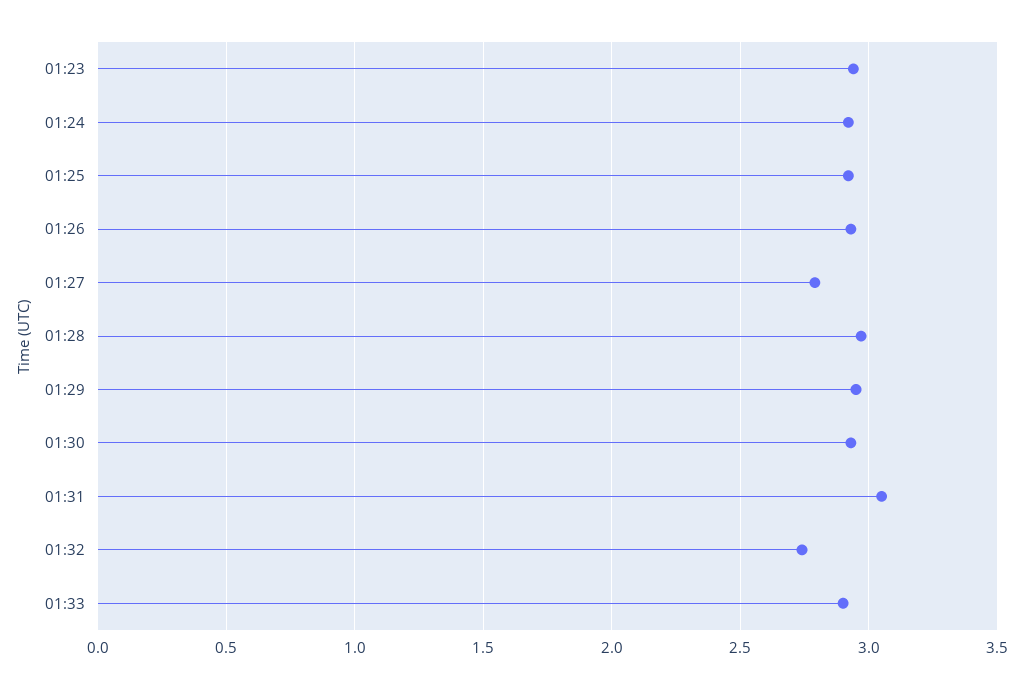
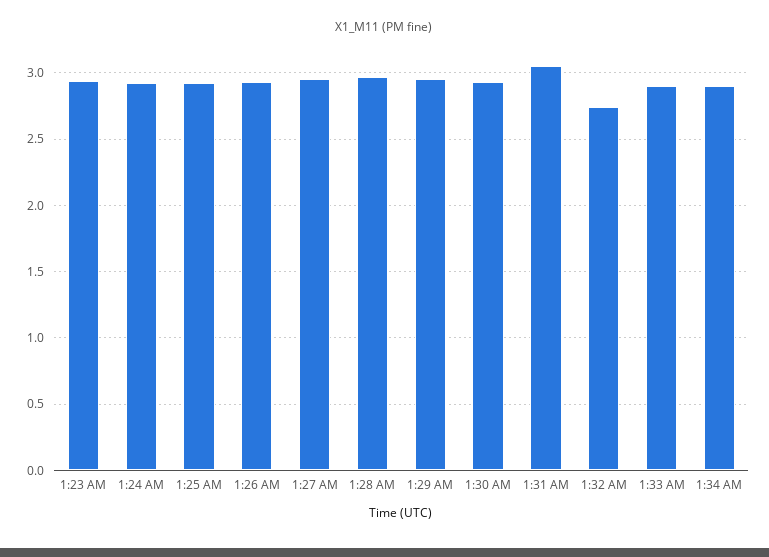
01:27: 2.8 -> 2.95
1:34 AM: none -> 2.9

